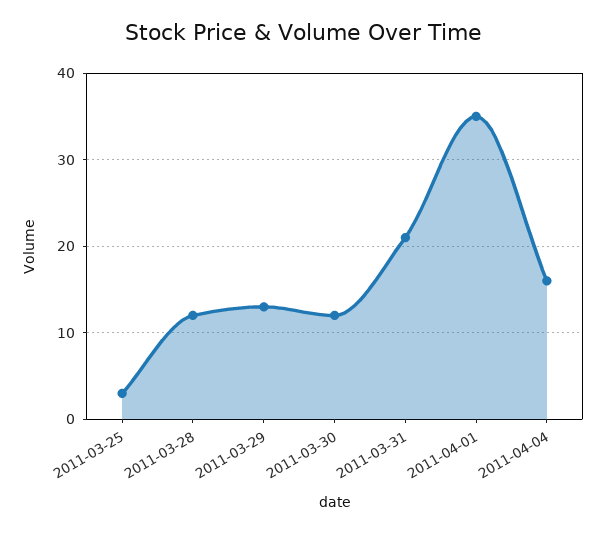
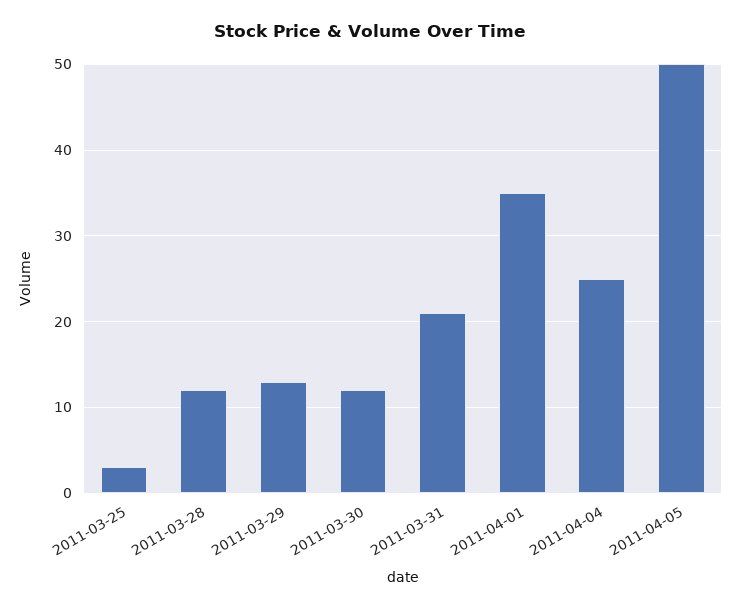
2011-04-04: 16 -> 25
2011-04-05: none -> 50

